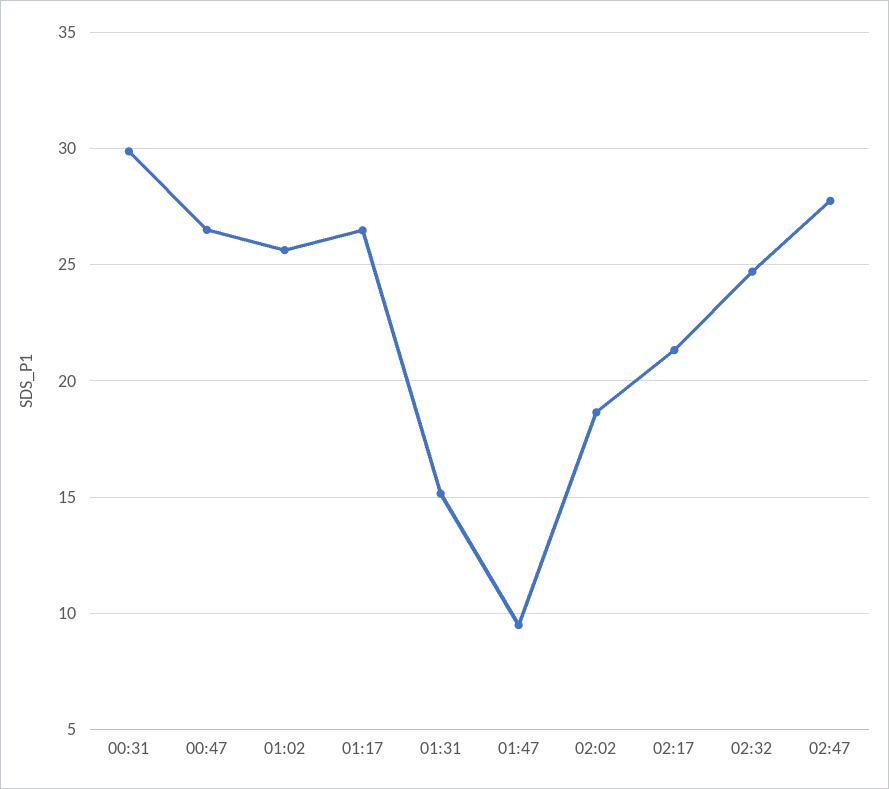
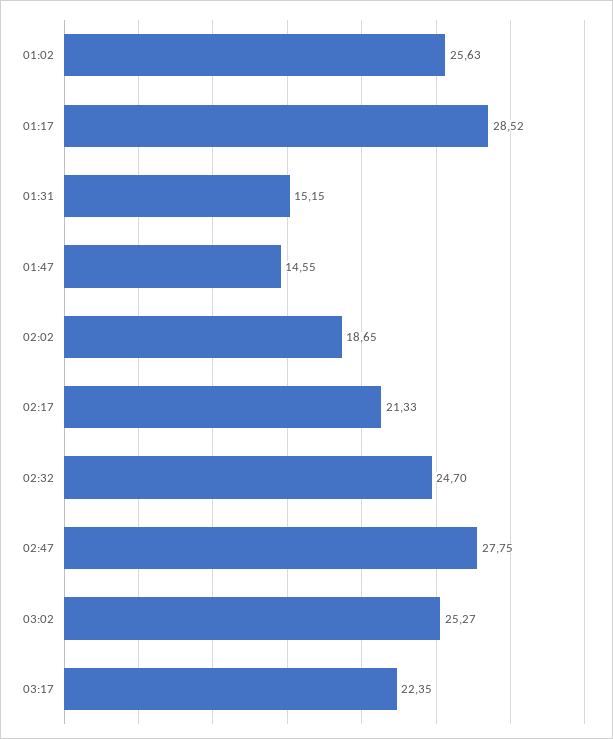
00:31: 30 -> none
00:47: 26.5 -> none
01:17: 26.5 -> 28.52
01:47: 9.5 -> 14.55
03:02: none -> 25.27
03:17: none -> 22.35

